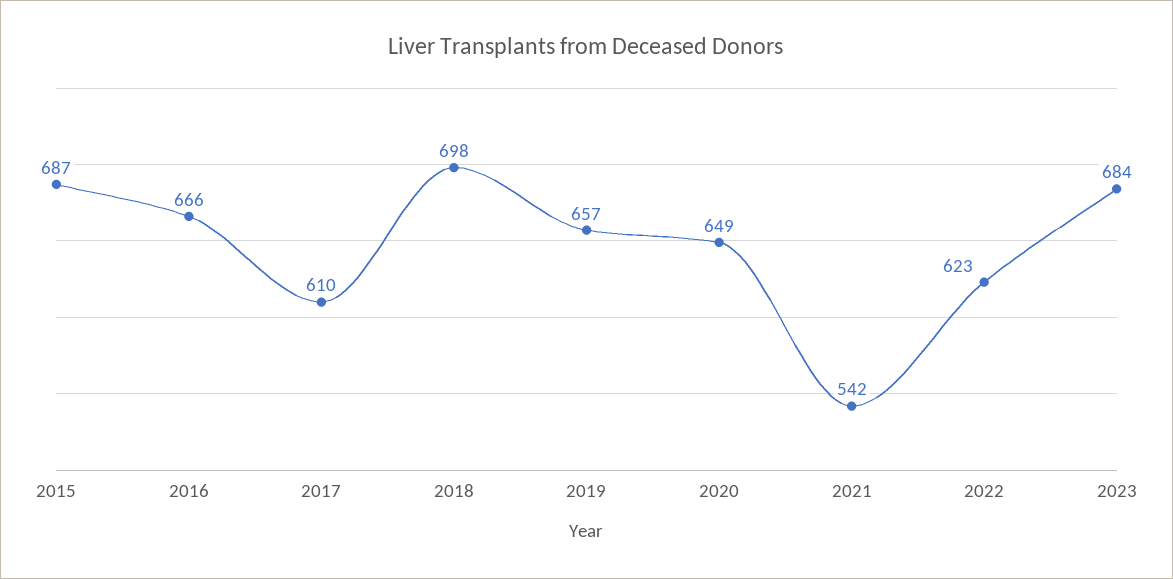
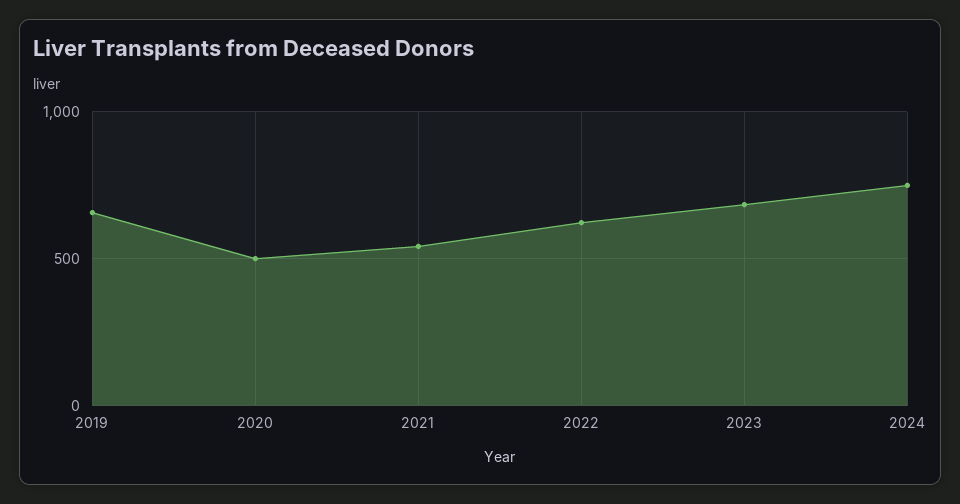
2015: 687 -> none
2016: 666 -> none
2017: 610 -> none
2018: 698 -> none
2020: 649 -> 500
2024: none -> 750

